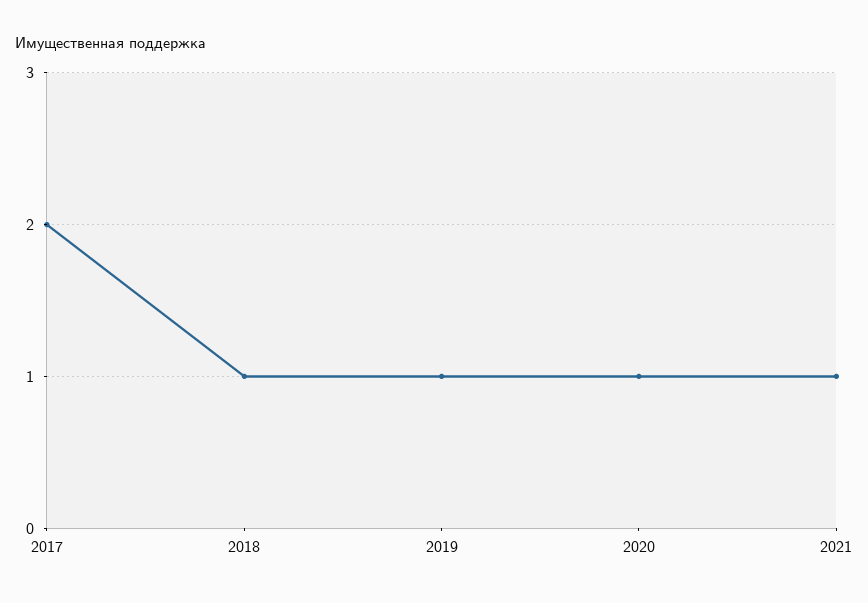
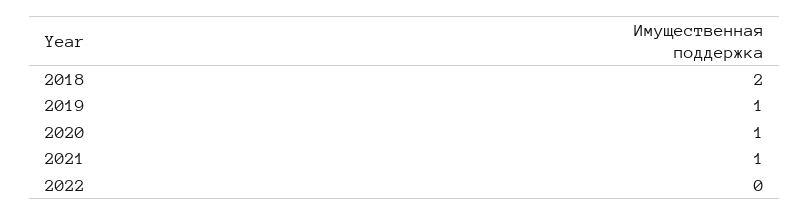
2017: 2 -> none
2018: 1 -> 2
2022: none -> 0

